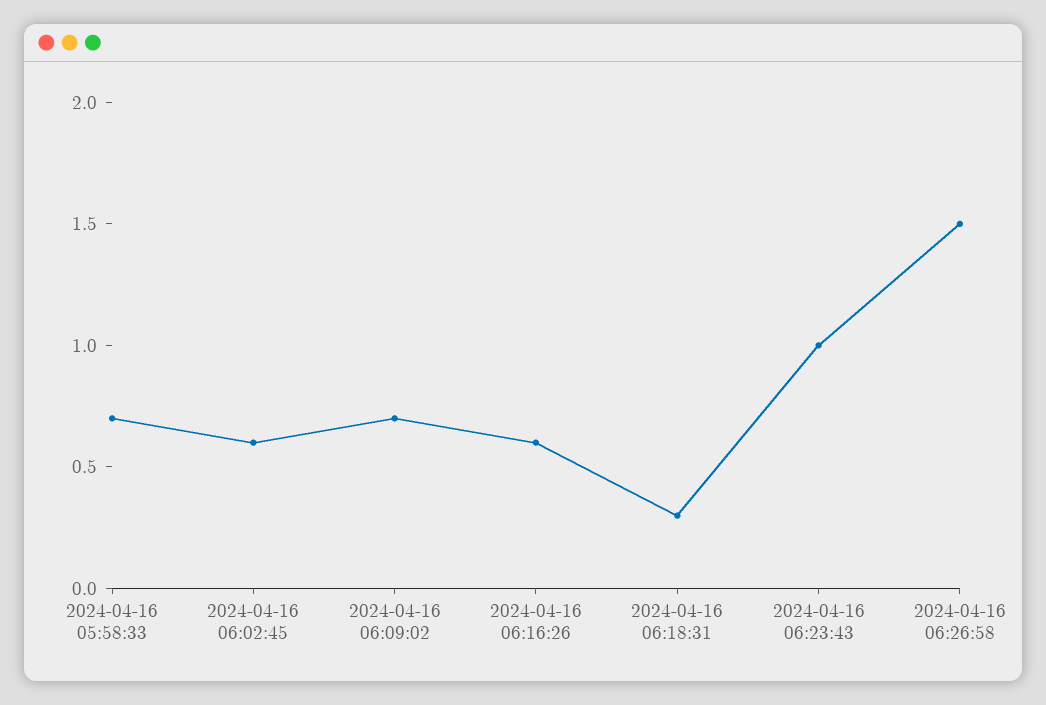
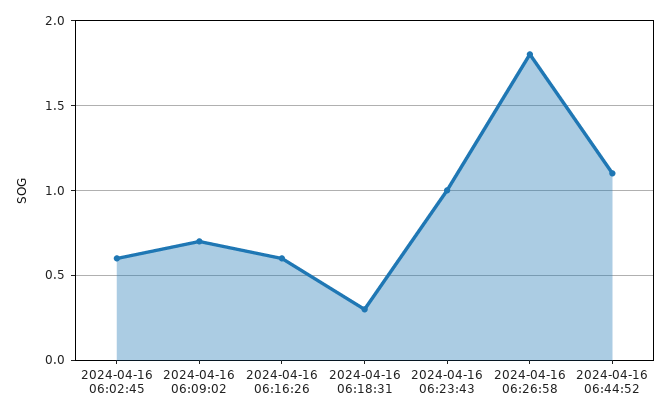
2024-04-16 05:58:33: 0.7 -> none
2024-04-16 06:26:58: 1.5 -> 1.8
2024-04-16 06:44:52: none -> 1.1

